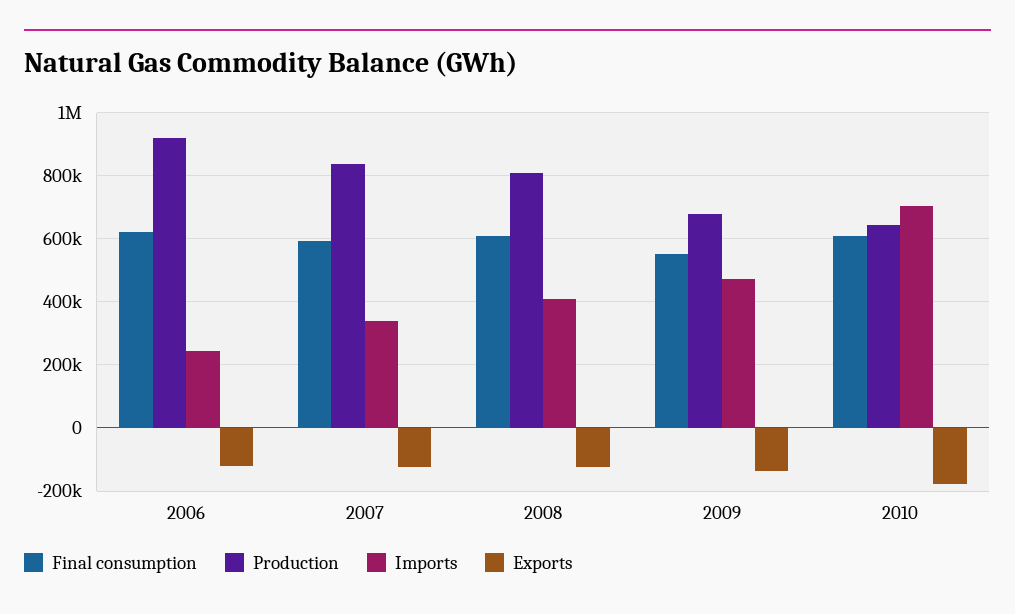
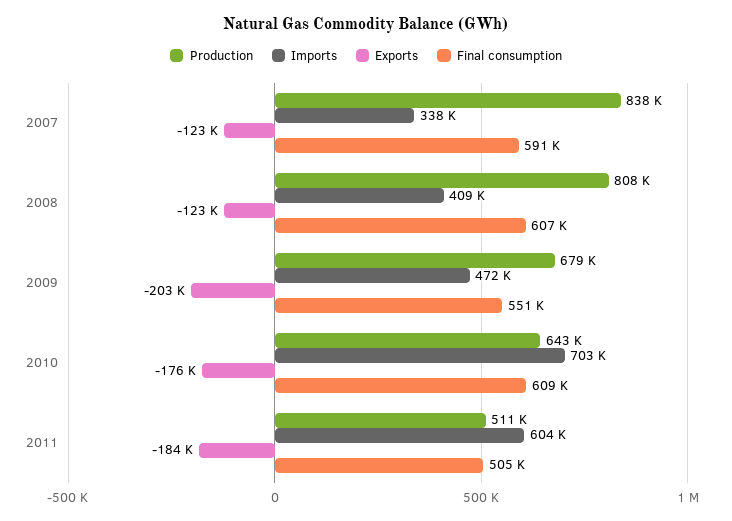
Final consumption, 2006: 620000 -> none
Production, 2006: 920000 -> none
Imports, 2006: 240000 -> none
Exports, 2006: -120000 -> none
Exports, 2009: -140000 -> -203000
Production, 2011: none -> 511000
Imports, 2011: none -> 604000
Exports, 2011: none -> -184000
Final consumption, 2011: none -> 505000

